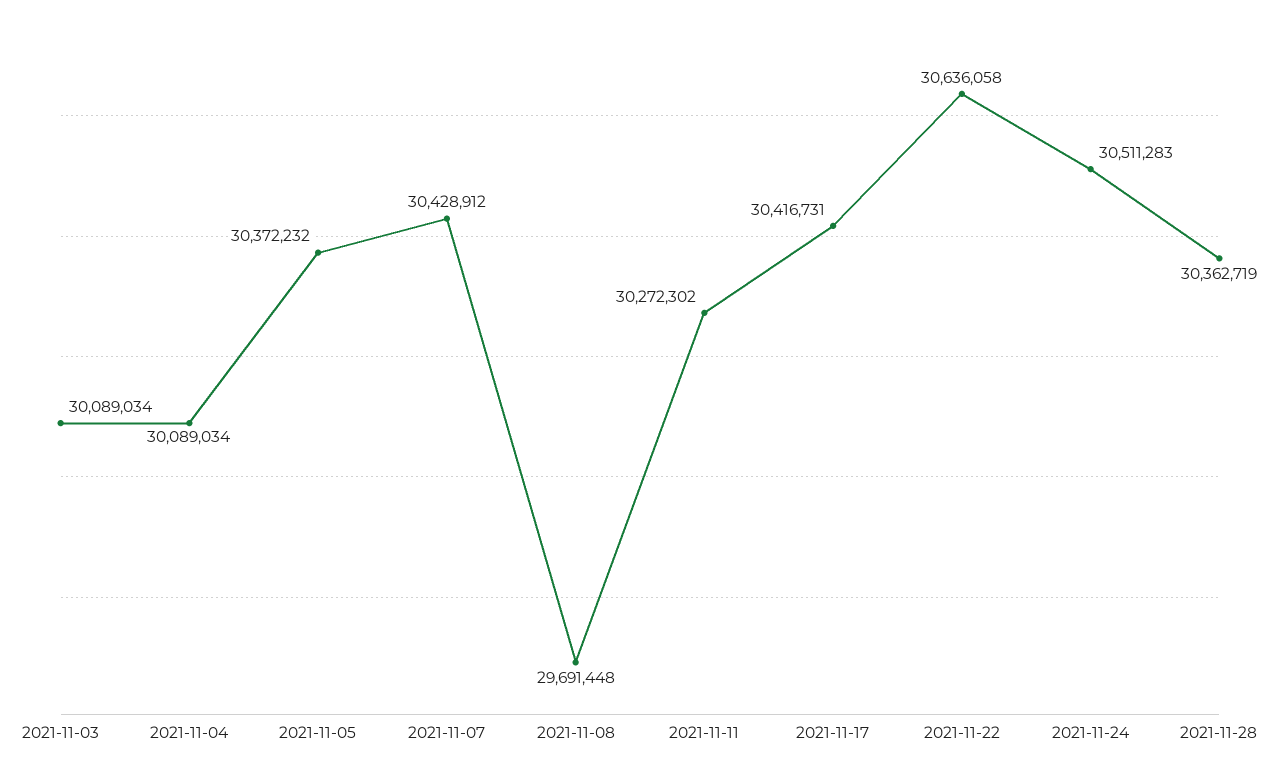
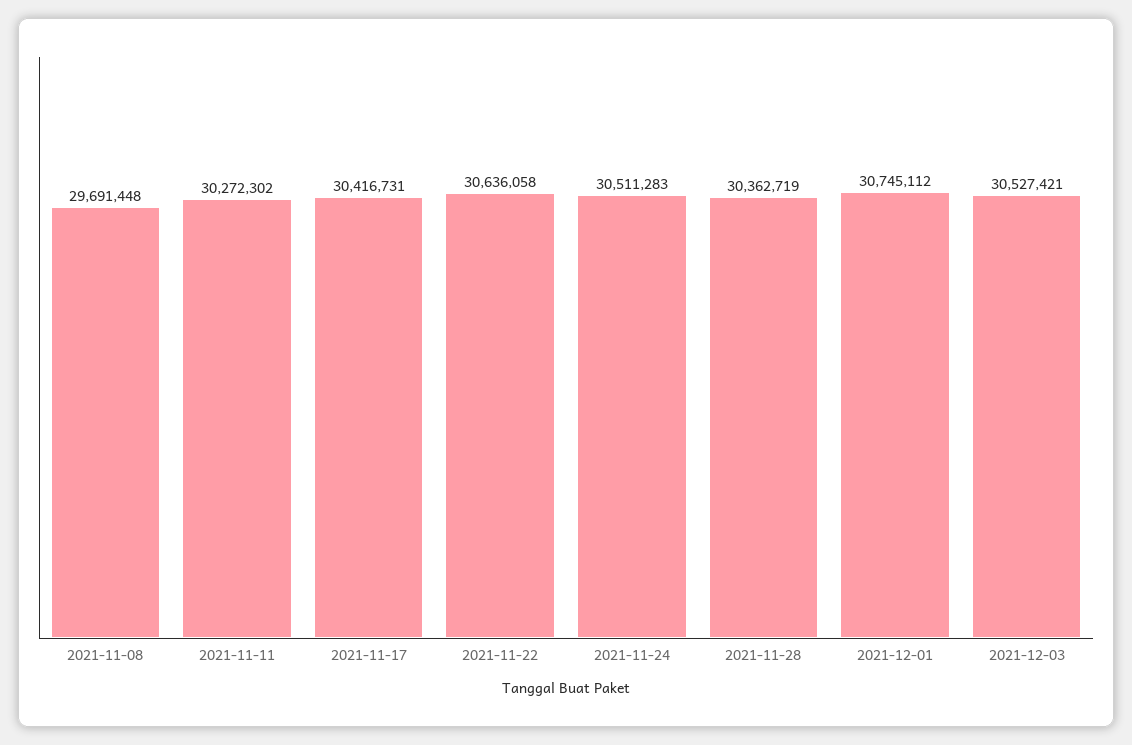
2021-11-03: 30089034 -> none
2021-11-04: 30089034 -> none
2021-11-05: 30372232 -> none
2021-11-07: 30428912 -> none
2021-12-01: none -> 30745112
2021-12-03: none -> 30527421

